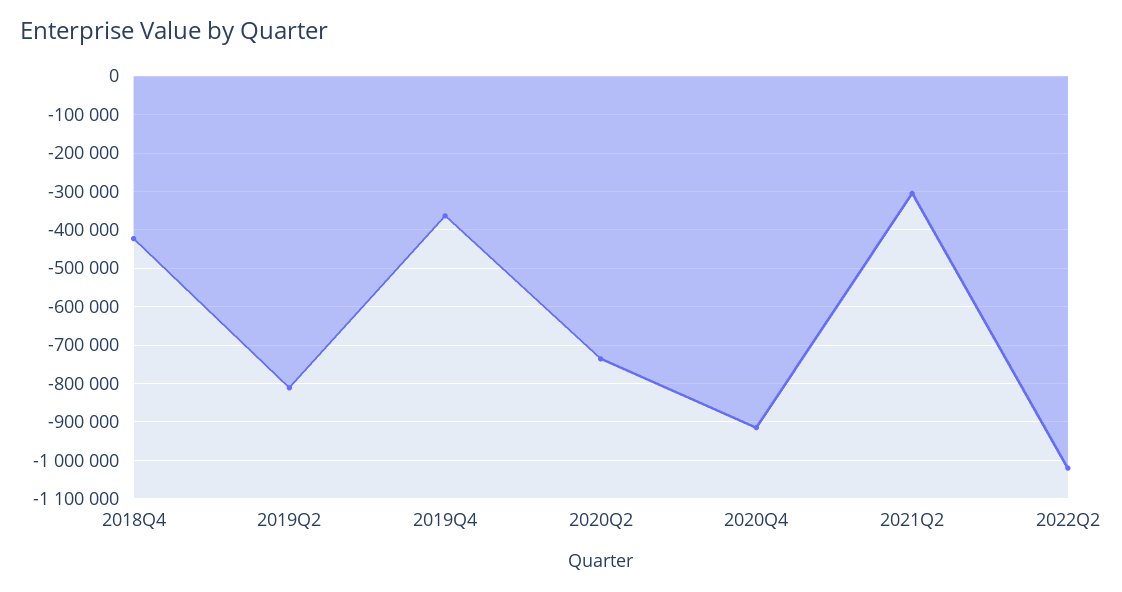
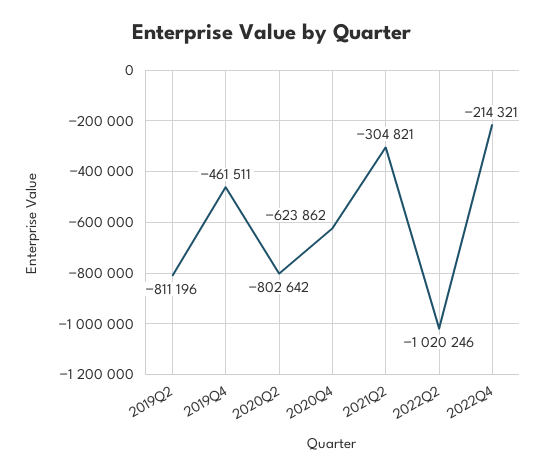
2018Q4: -420000 -> none
2019Q4: -360000 -> -461511
2020Q2: -740000 -> -802642
2020Q4: -920000 -> -623862
2022Q4: none -> -214321

